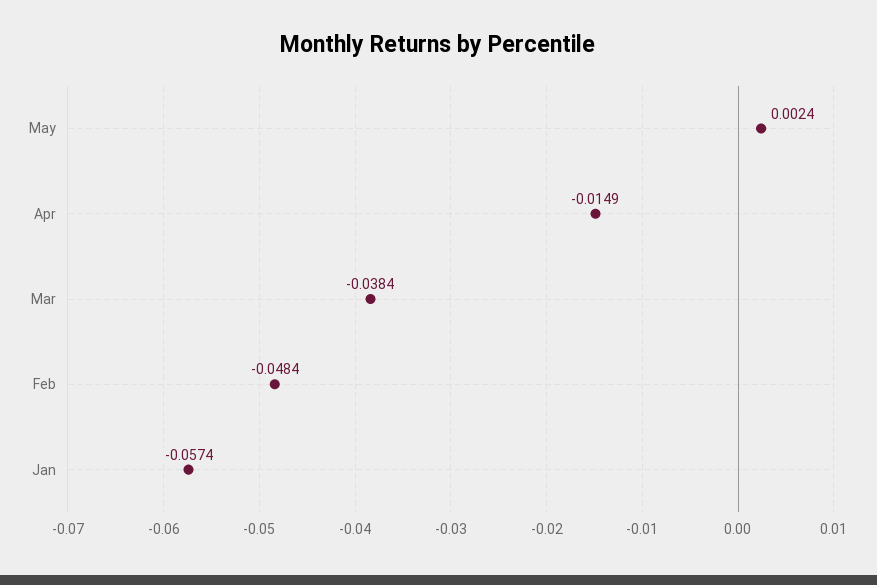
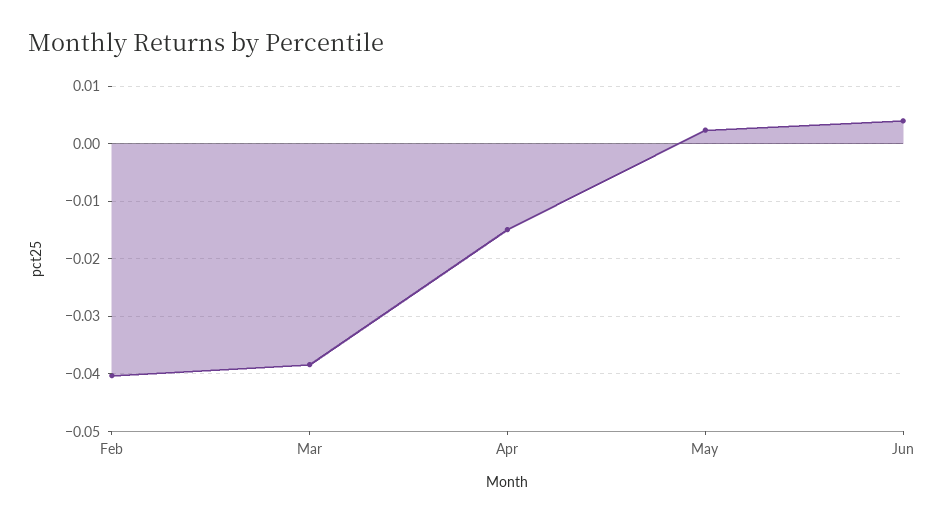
Feb: -0.0484 -> -0.04
Jan: -0.0574 -> none
Jun: none -> 0.004

